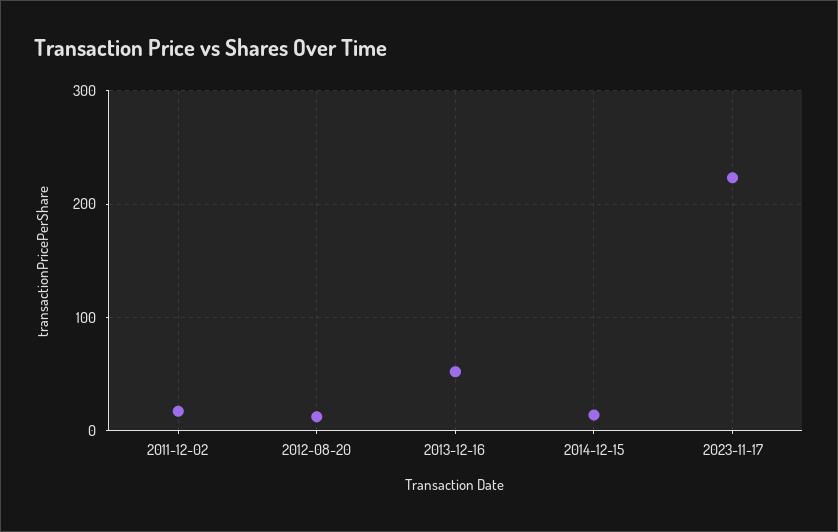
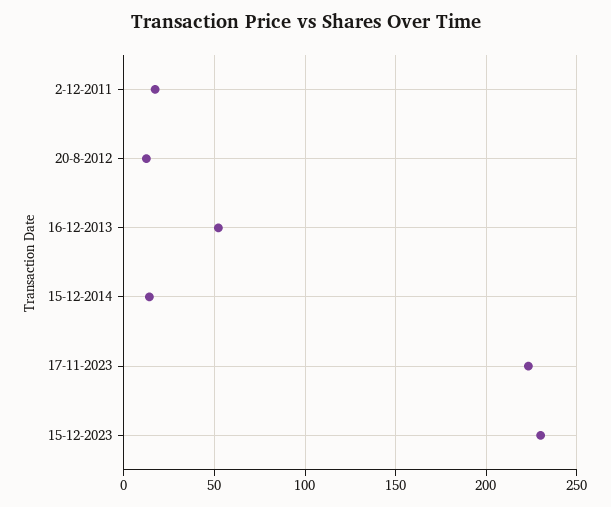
15-12-2023: none -> 230

